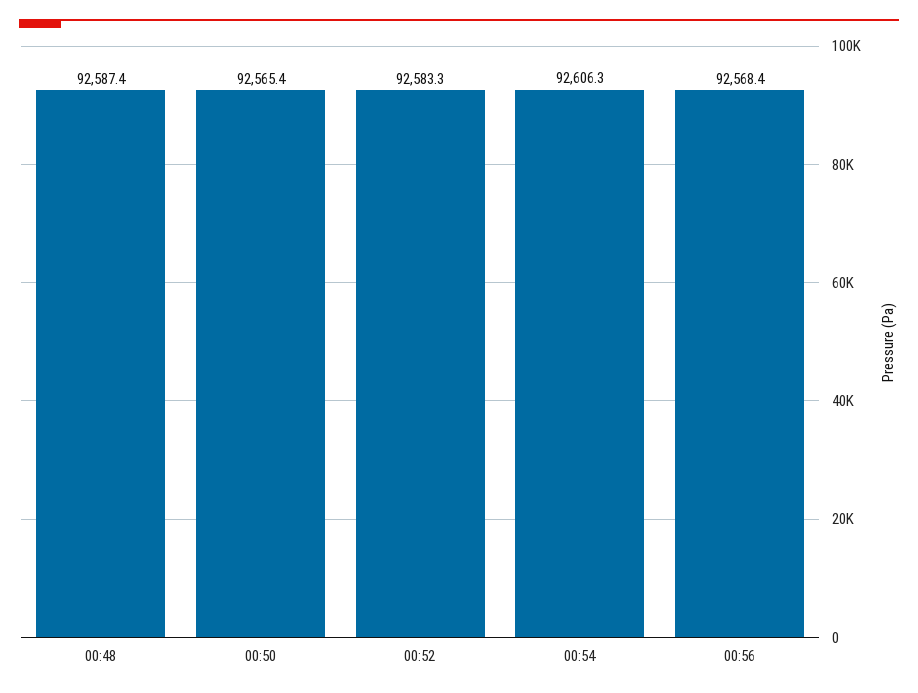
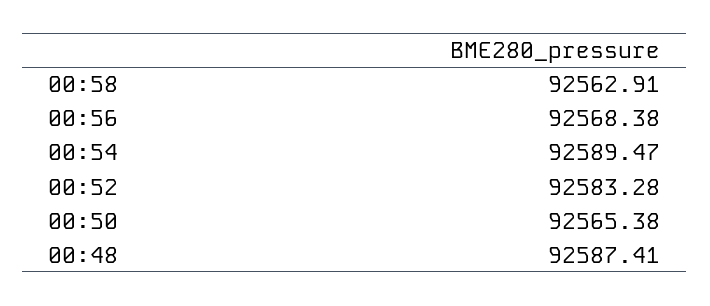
00:54: 92606.3 -> 92589.47
00:58: none -> 92562.91

